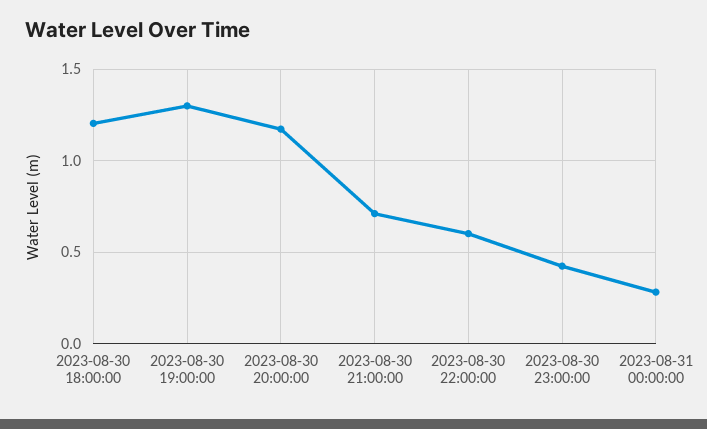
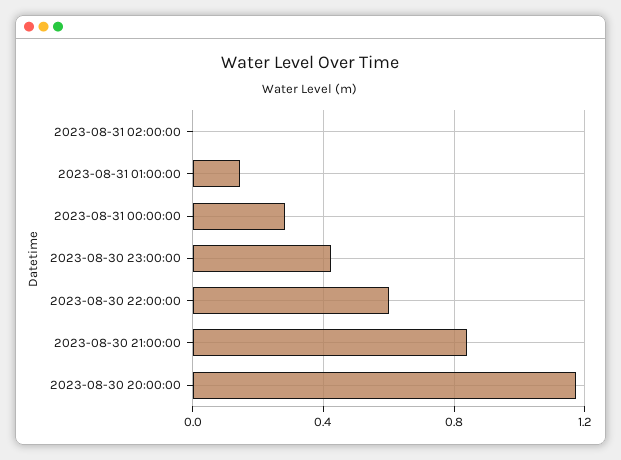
2023-08-30 18:00:00: 1.2 -> none
2023-08-30 19:00:00: 1.3 -> none
2023-08-30 21:00:00: 0.7 -> 0.85
2023-08-31 02:00:00: none -> 0
2023-08-31 01:00:00: none -> 0.15

